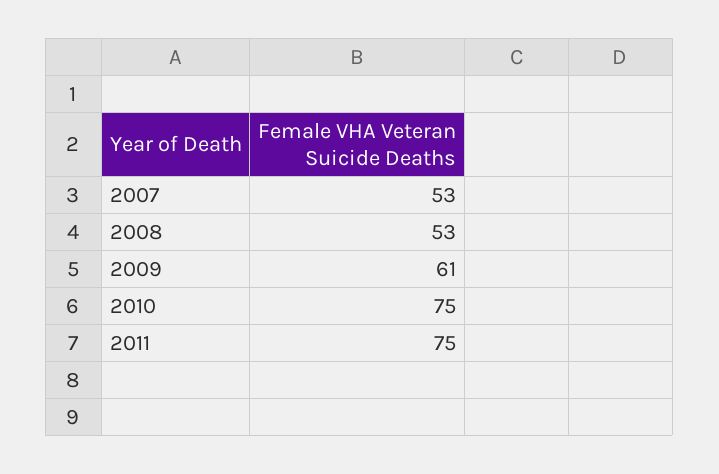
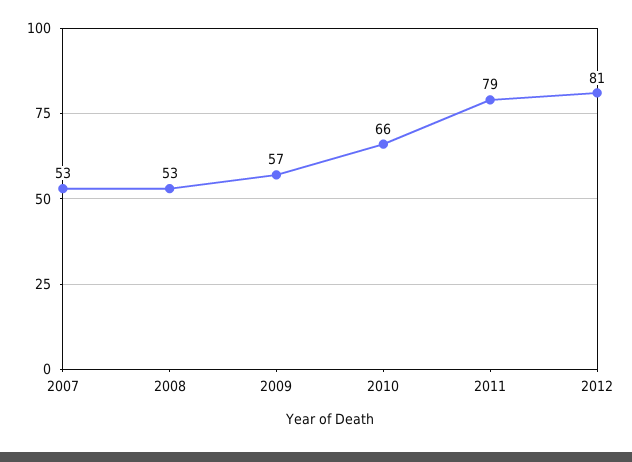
2009: 61 -> 57
2010: 75 -> 66
2011: 75 -> 79
2012: none -> 81

